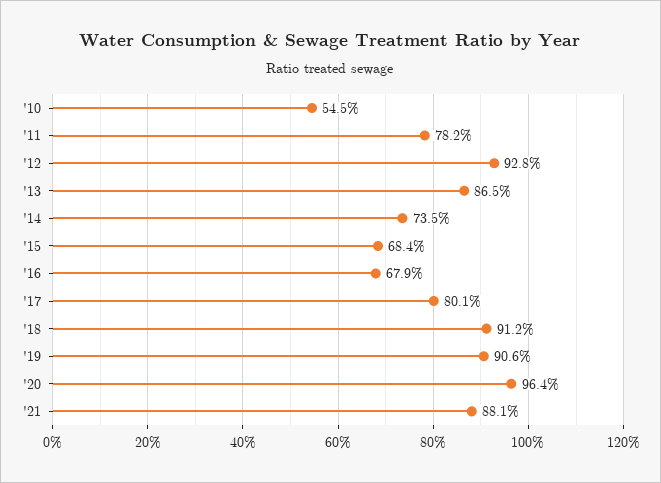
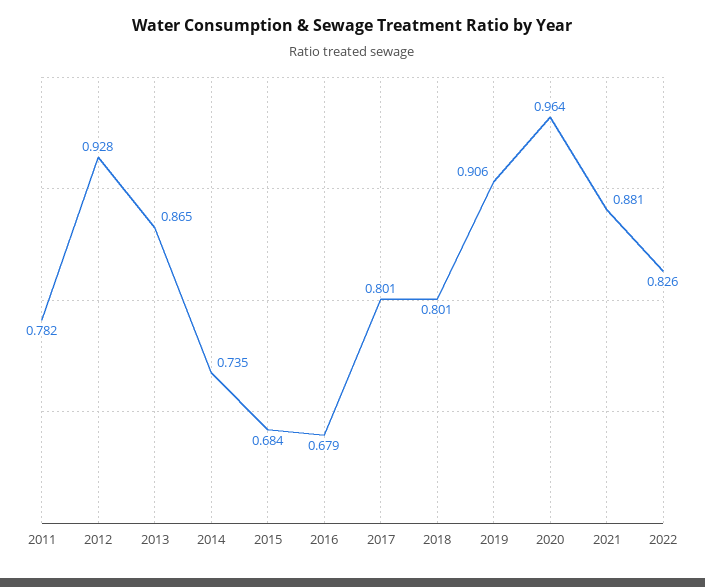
'10: 0.545 -> none
'18: 0.912 -> 0.801
2022: none -> 0.826

